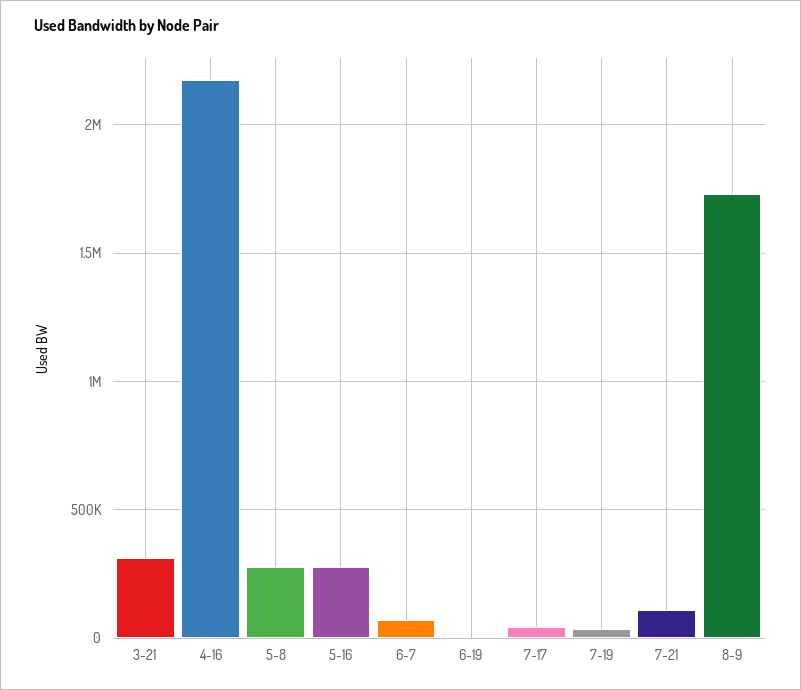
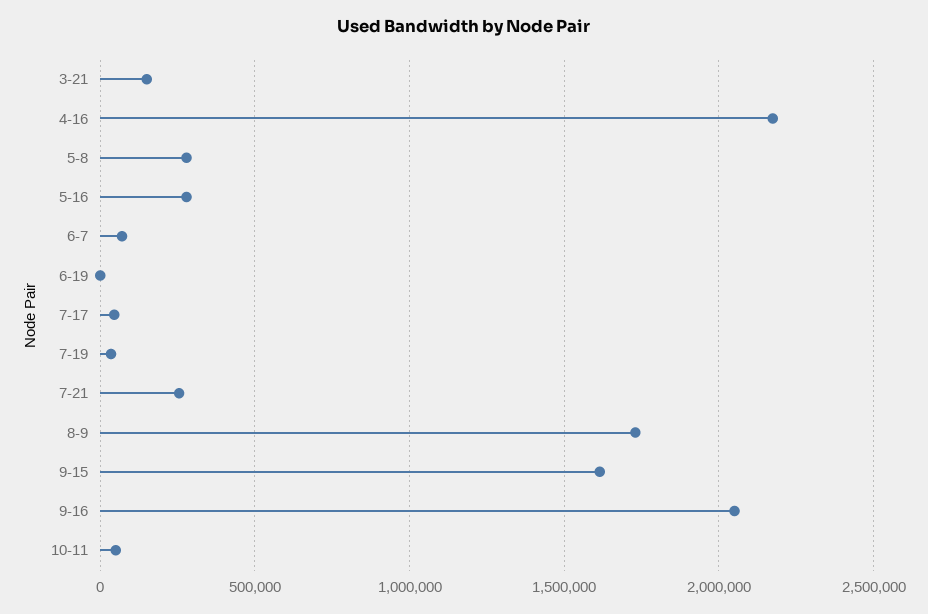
3-21: 300000 -> 150000
7-21: 100000 -> 250000
9-15: none -> 1600000
9-16: none -> 2050000
10-11: none -> 50000

